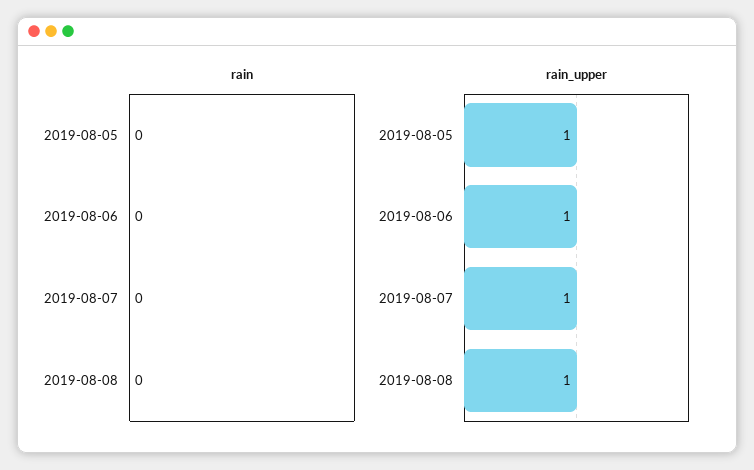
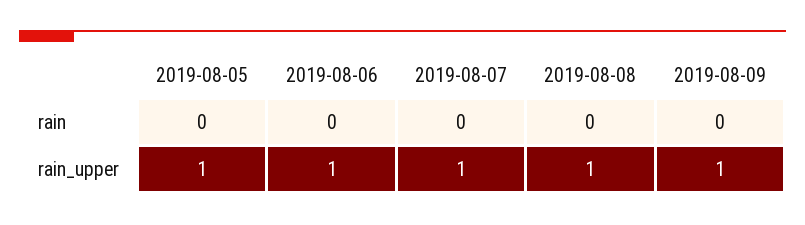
rain, 2019-08-09: none -> 0
rain_upper, 2019-08-09: none -> 1

